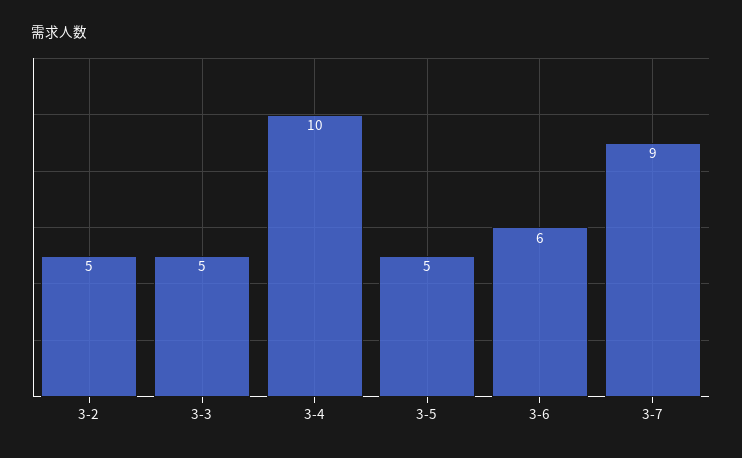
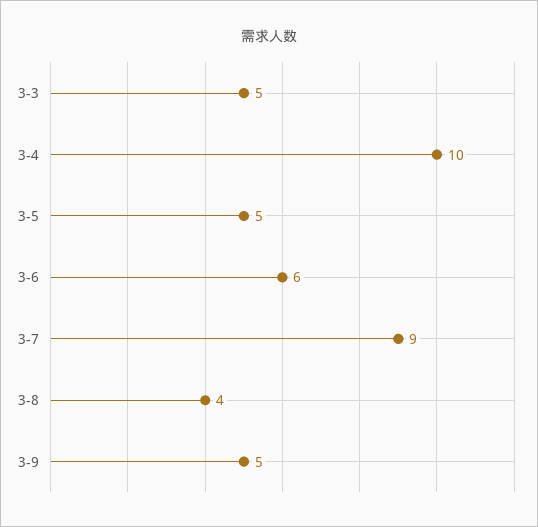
3-2: 5 -> none
3-8: none -> 4
3-9: none -> 5

